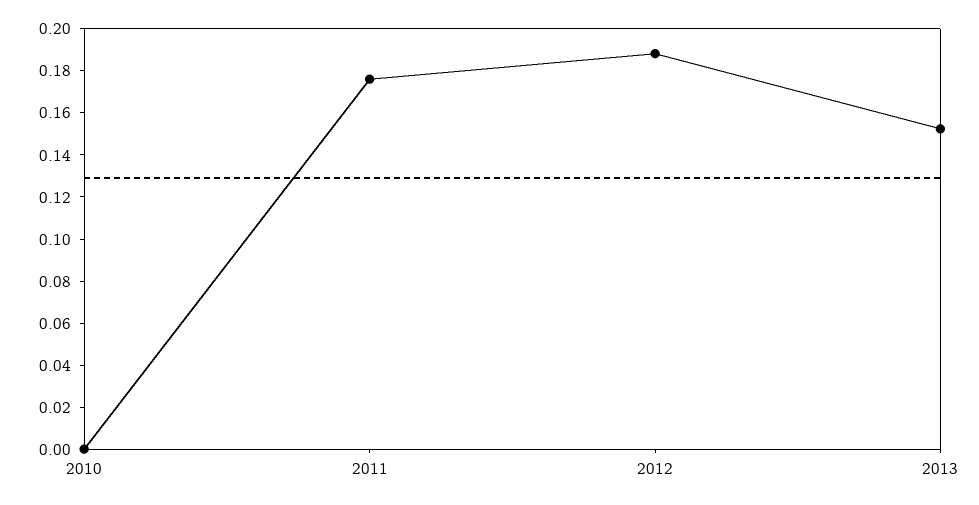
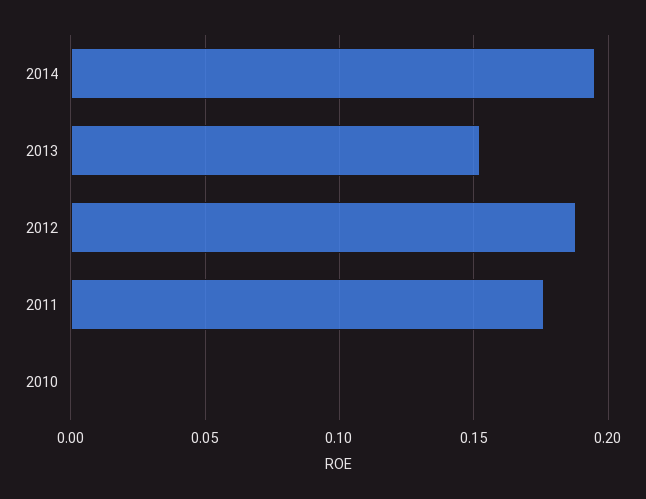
2014: none -> 0.195

